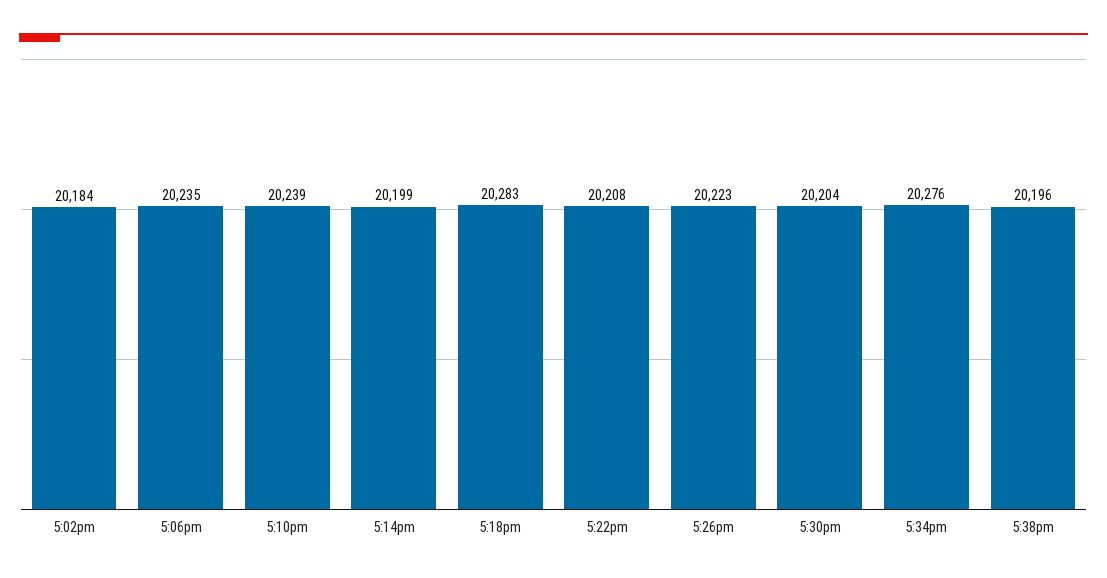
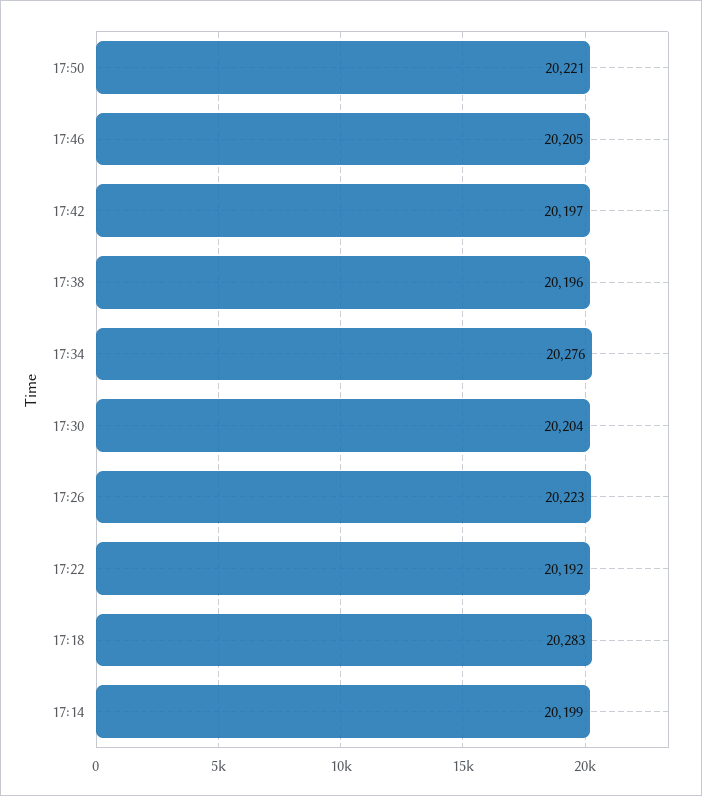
5:02pm: 20184 -> none
5:06pm: 20235 -> none
5:10pm: 20239 -> none
5:22pm: 20208 -> 20192
17:50: none -> 20221
17:46: none -> 20205
17:42: none -> 20197

